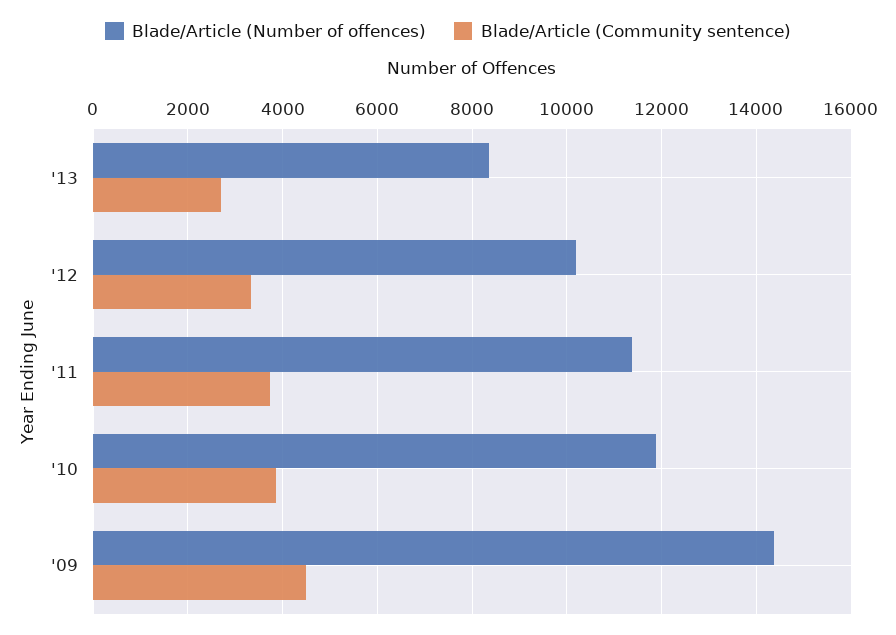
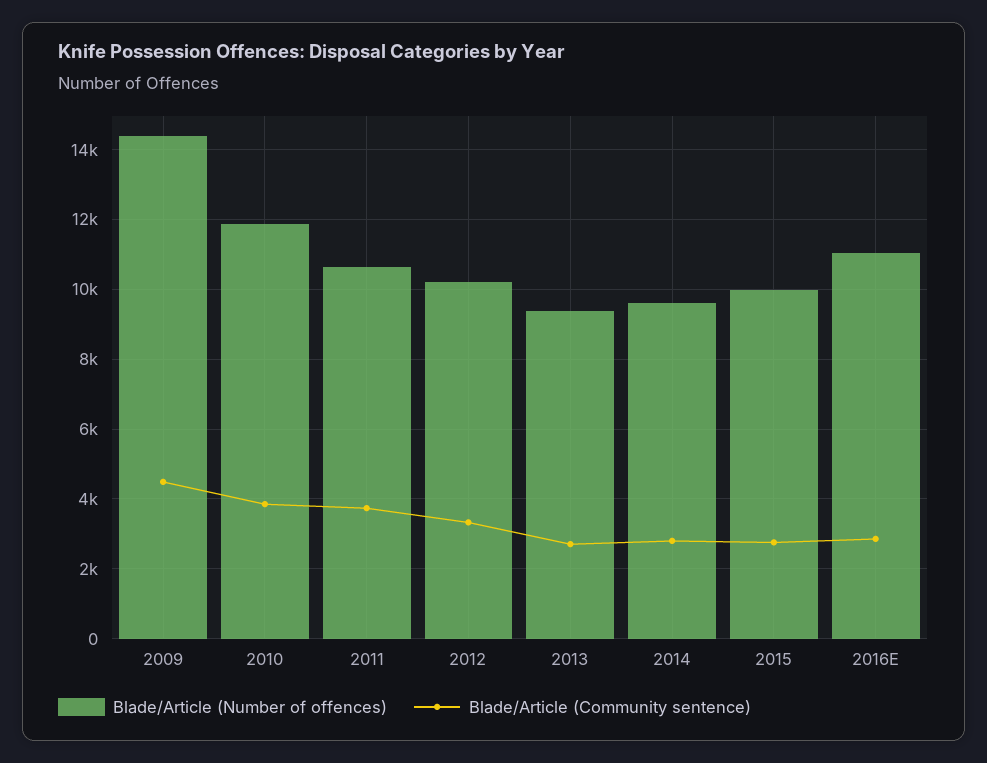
Blade/Article (Number of offences), '13: 8400 -> 9400
Blade/Article (Number of offences), '11: 11400 -> 10600
Blade/Article (Number of offences), 2014: none -> 9600
Blade/Article (Community sentence), 2014: none -> 2800
Blade/Article (Number of offences), 2015: none -> 10000
Blade/Article (Community sentence), 2015: none -> 2800
Blade/Article (Number of offences), 2016E: none -> 11000
Blade/Article (Community sentence), 2016E: none -> 2800

